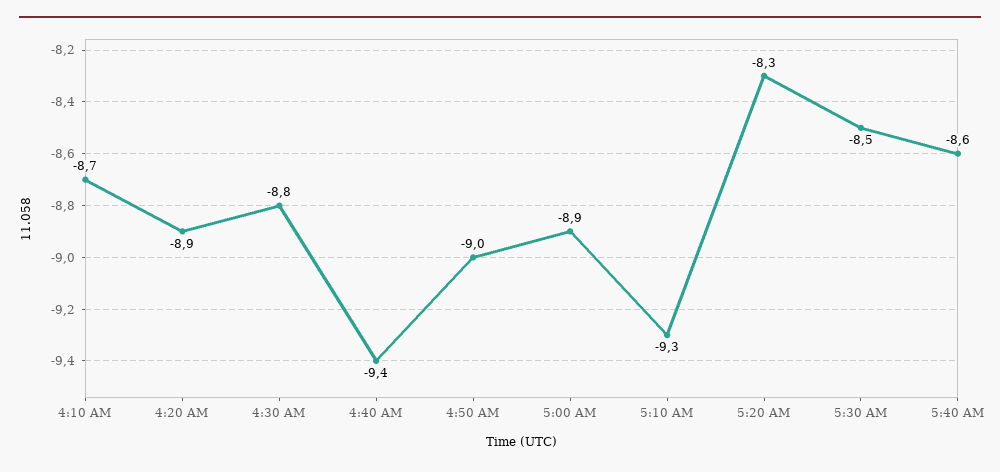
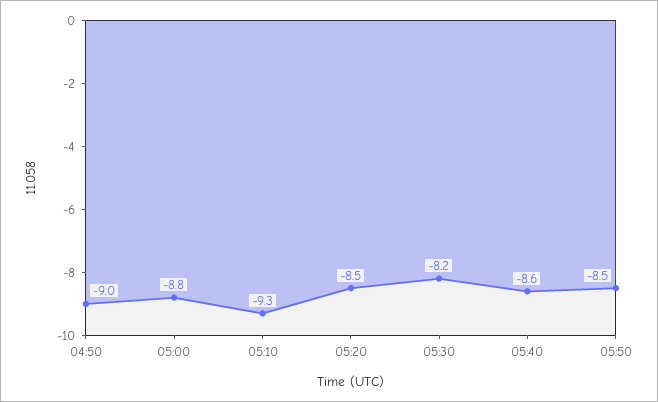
4:10 AM: -8.7 -> none
4:20 AM: -8.9 -> none
4:30 AM: -8.8 -> none
4:40 AM: -9.4 -> none
5:00 AM: -8.9 -> -8.8
5:20 AM: -8.3 -> -8.5
5:30 AM: -8.5 -> -8.2
05:50: none -> -8.5

